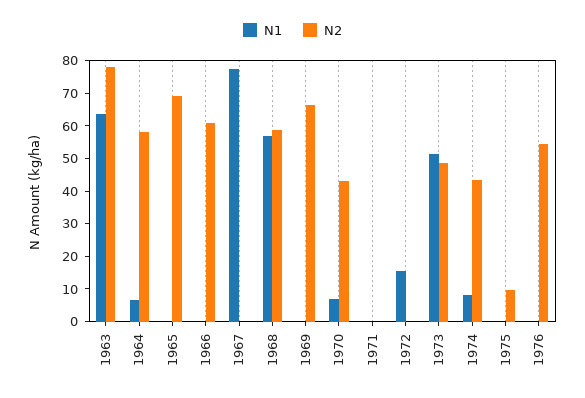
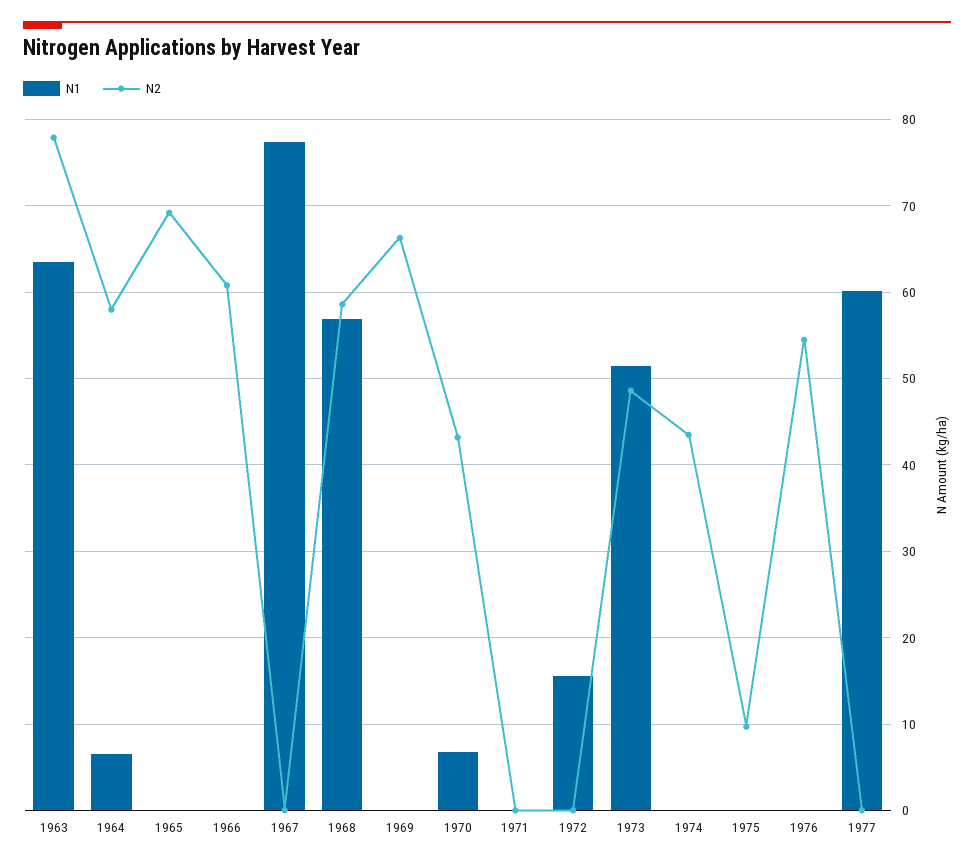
N1, 1974: 7.5 -> 0
N1, 1977: none -> 60
N2, 1977: none -> 0

